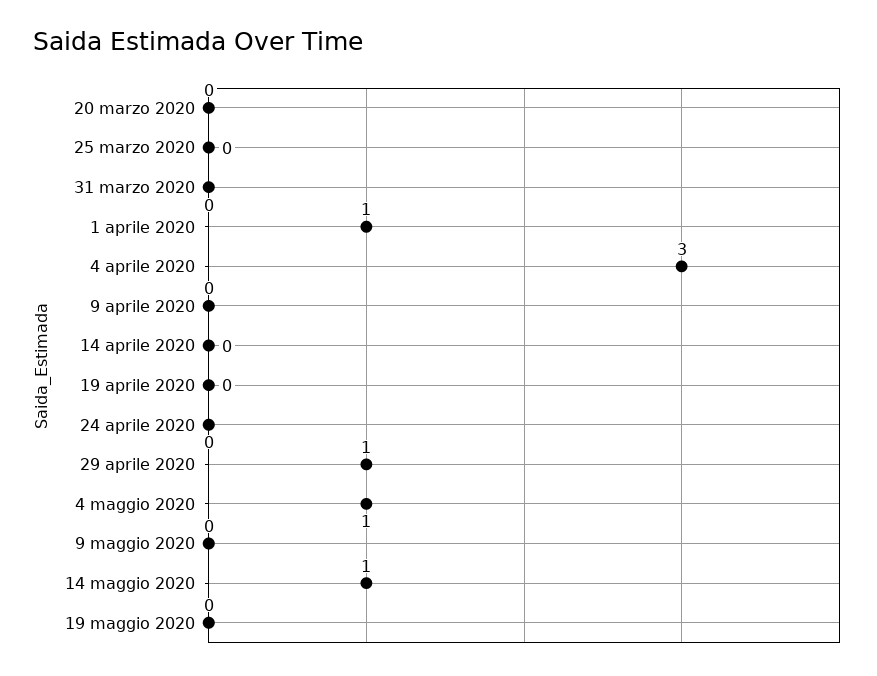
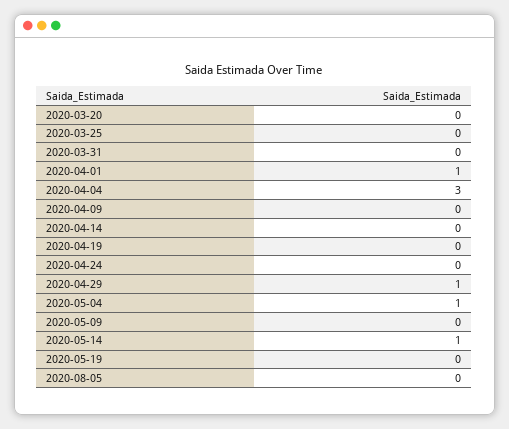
2020-08-05: none -> 0

